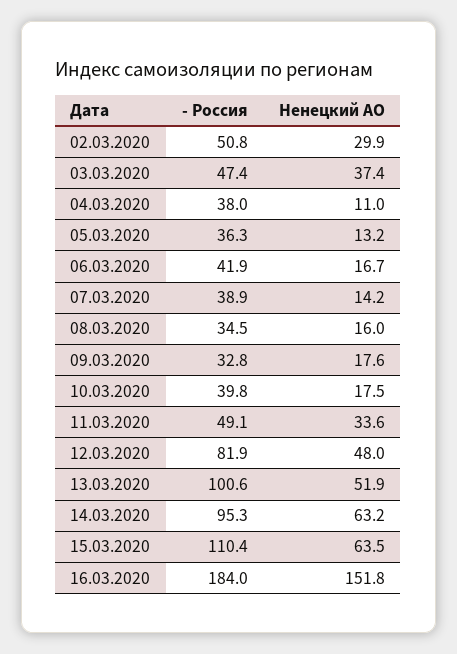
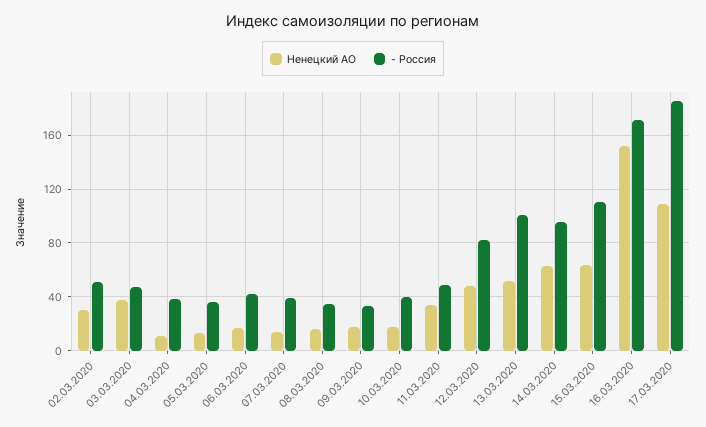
- Россия, 16.03.2020: 184 -> 170
Ненецкий АО, 17.03.2020: none -> 110
- Россия, 17.03.2020: none -> 185

